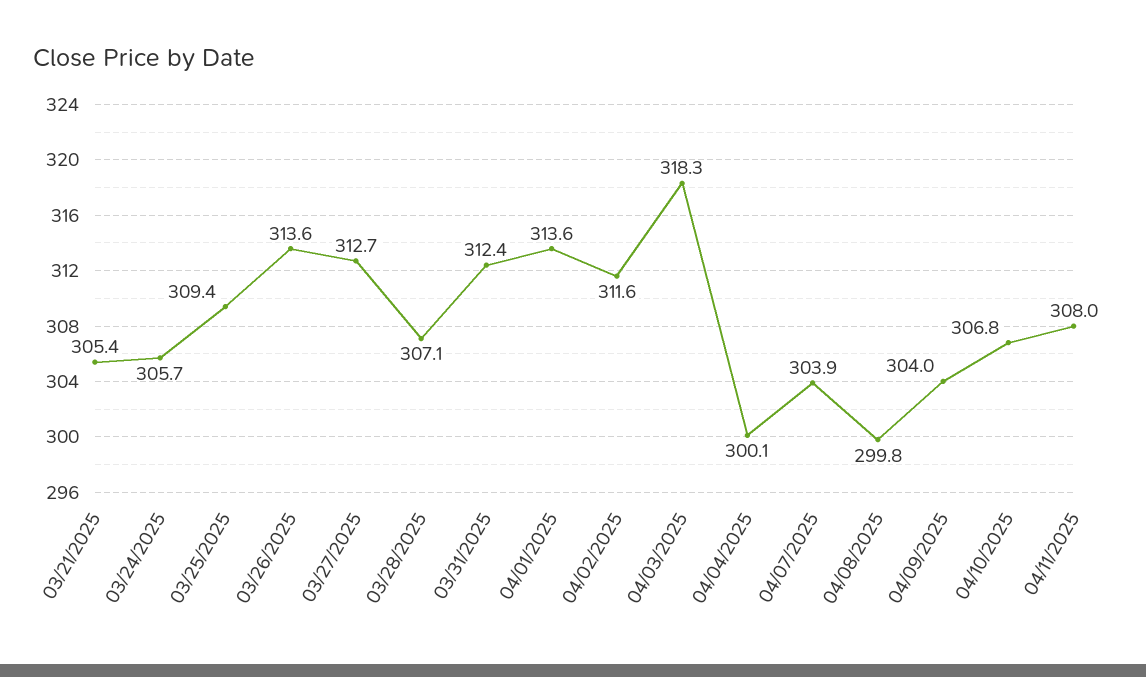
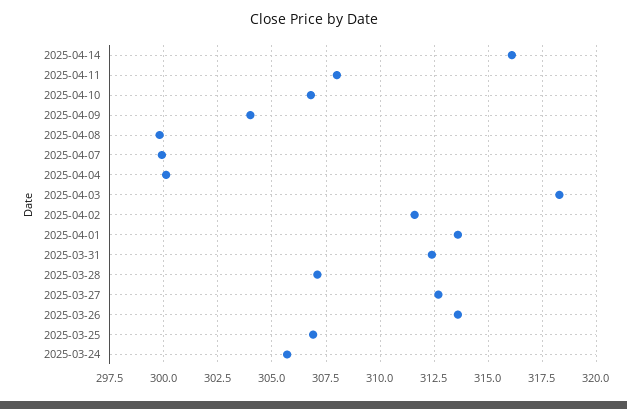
03/21/2025: 305.4 -> none
03/25/2025: 309.4 -> 307
04/07/2025: 303.9 -> 300
2025-04-14: none -> 316

